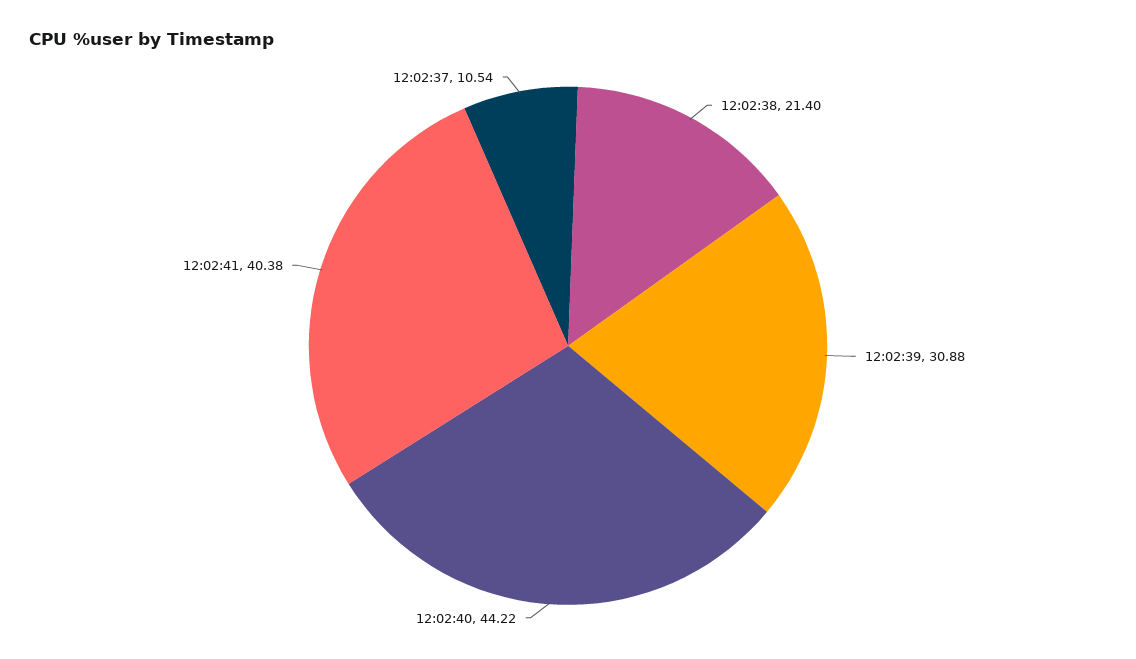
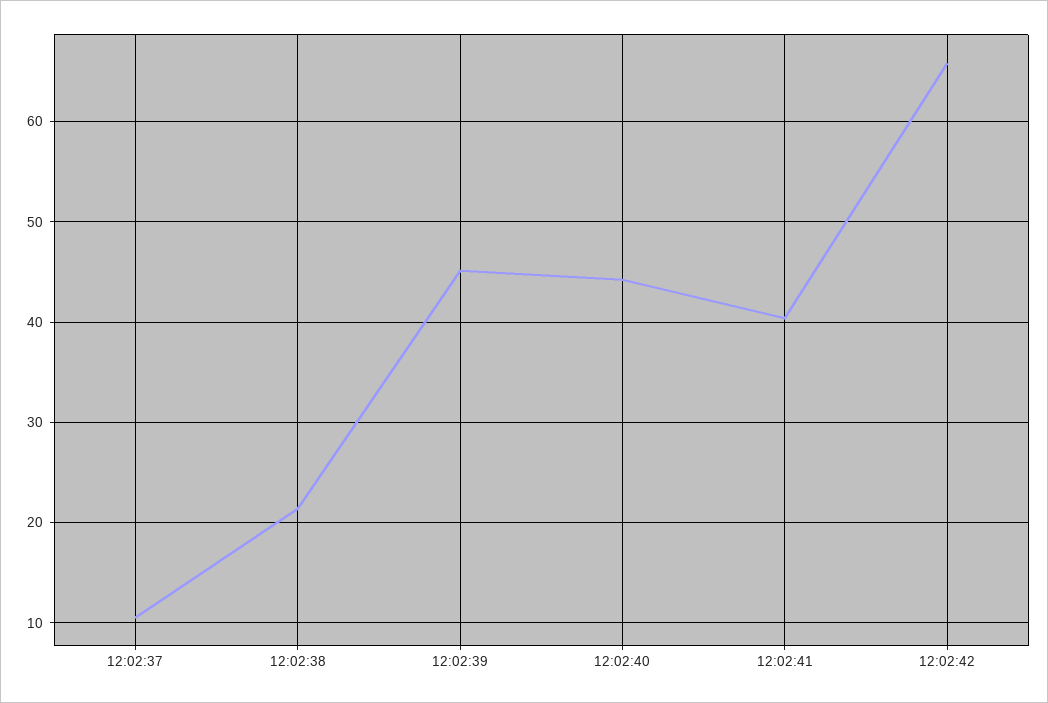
12:02:39: 30.88 -> 45
12:02:42: none -> 66

